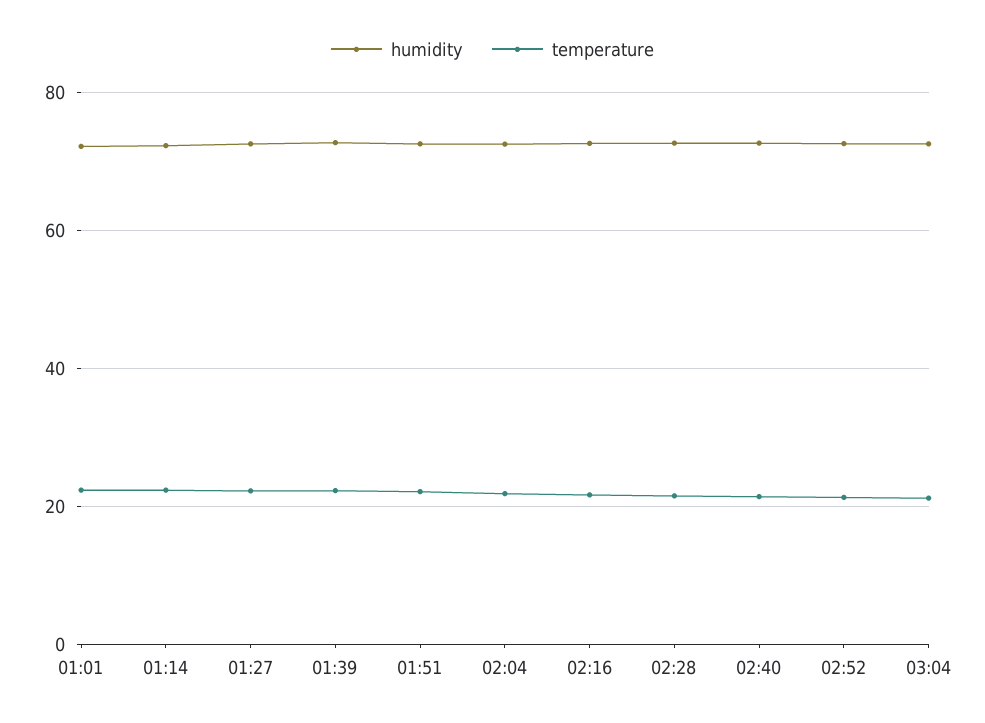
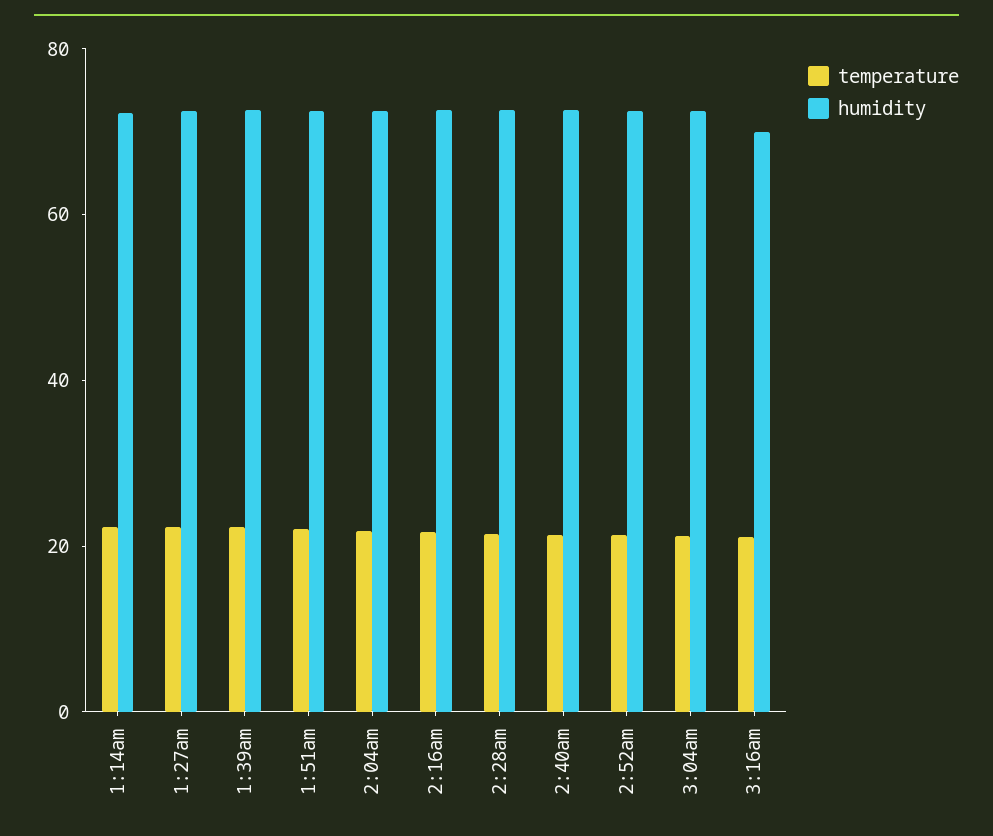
humidity, 01:01: 72 -> none
temperature, 01:01: 22 -> none
temperature, 3:16am: none -> 20
humidity, 3:16am: none -> 70

